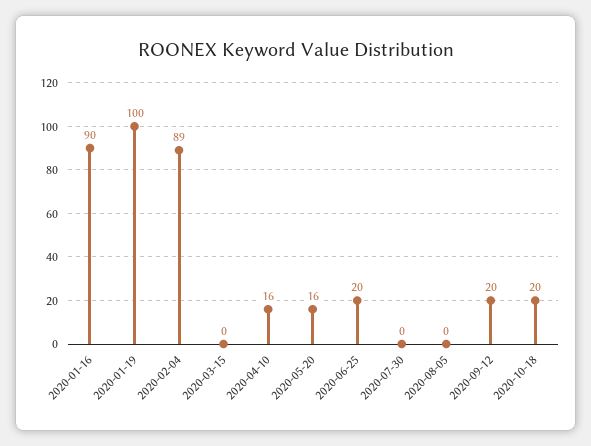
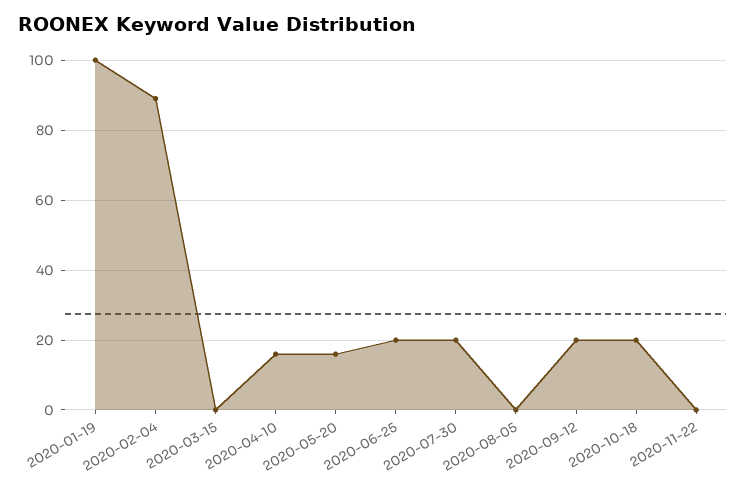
2020-01-16: 90 -> none
2020-07-30: 0 -> 20
2020-11-22: none -> 0

